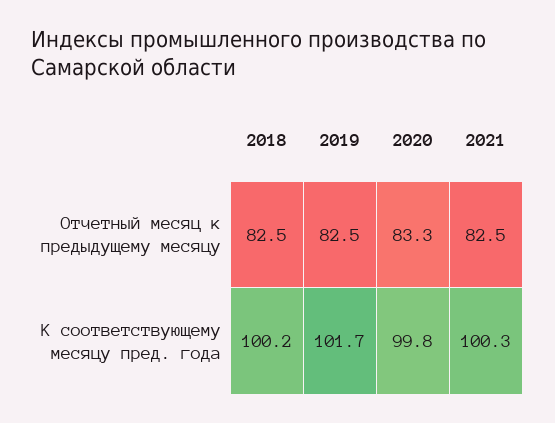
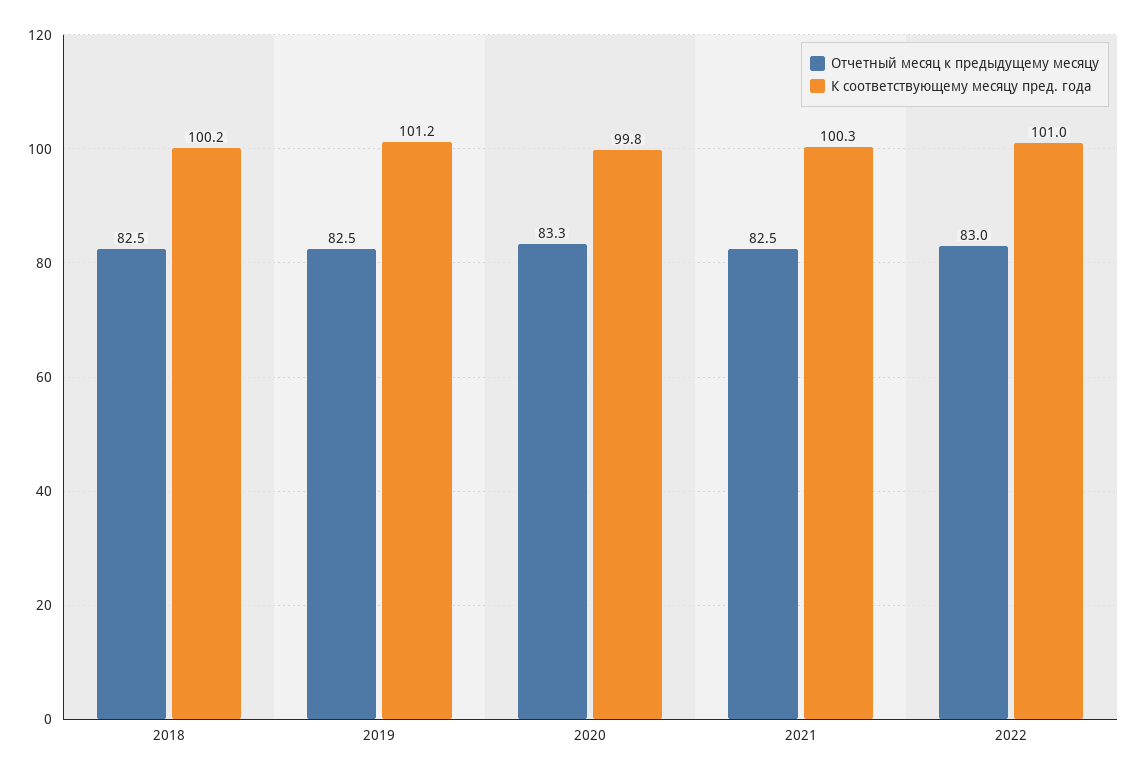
К соответствующему месяцу пред. года, 2019: 101.7 -> 101.2
Отчетный месяц к предыдущему месяцу, 2022: none -> 83
К соответствующему месяцу пред. года, 2022: none -> 101

